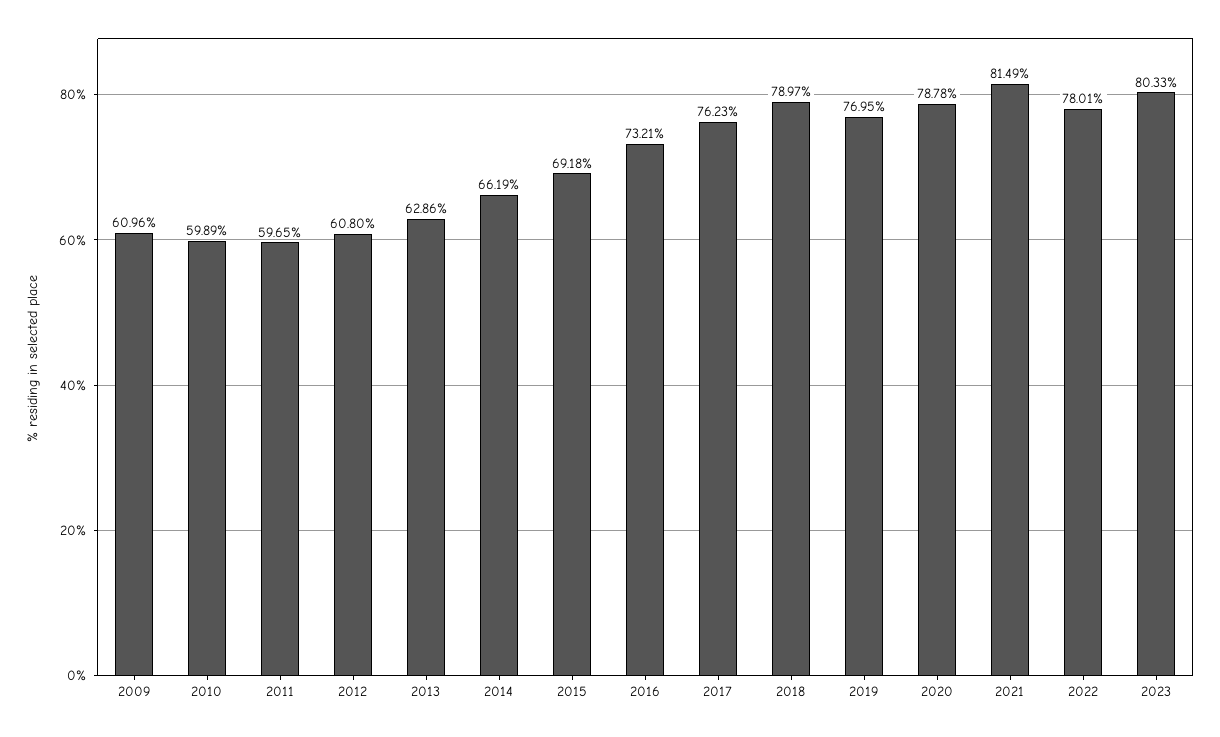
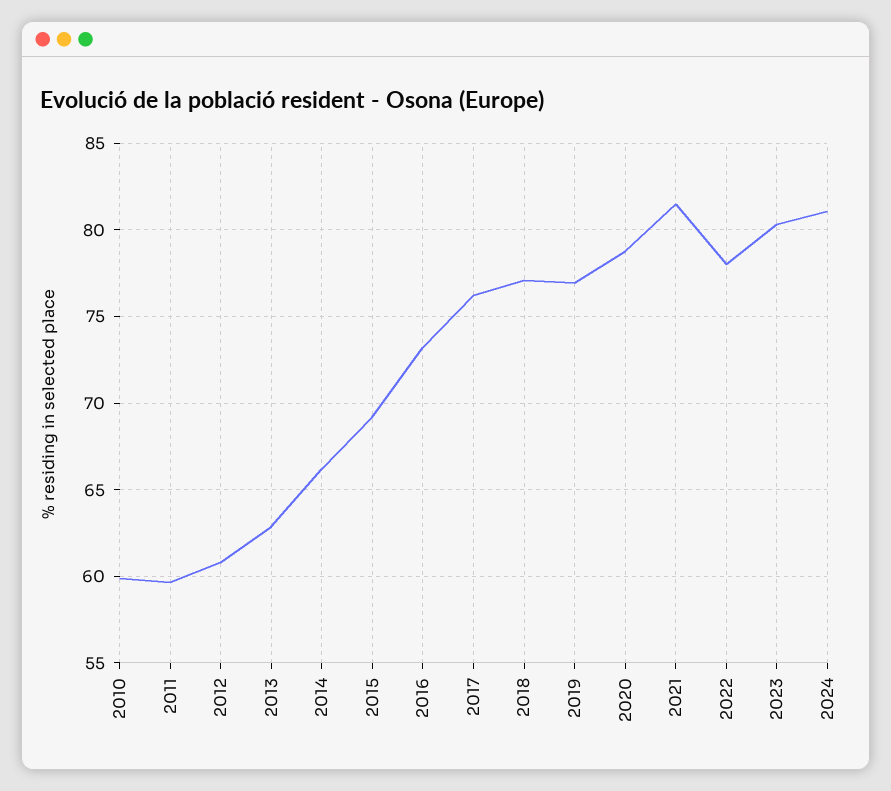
2009: 60.96 -> none
2018: 78.97 -> 77
2024: none -> 81

